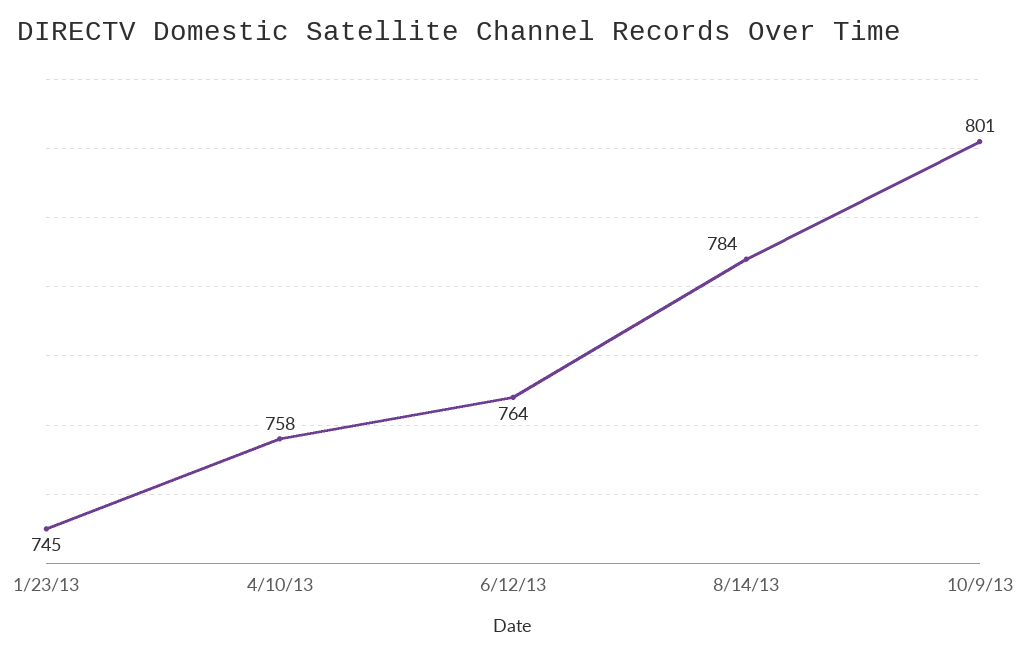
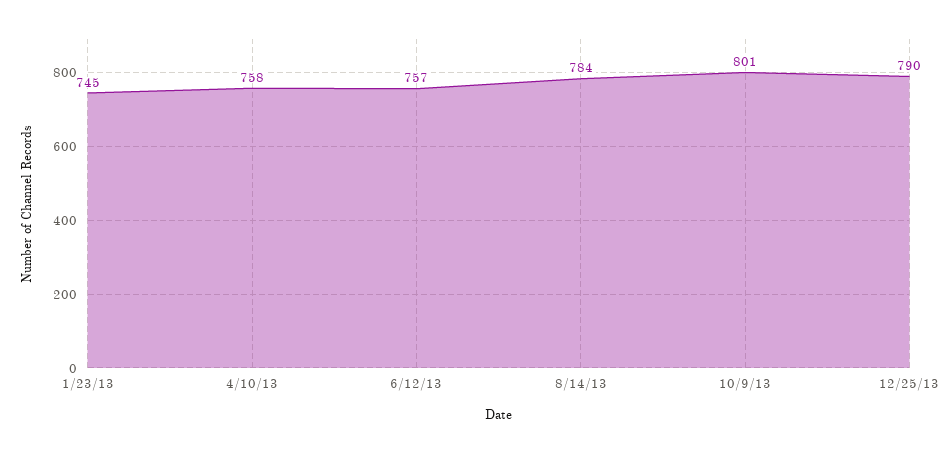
6/12/13: 764 -> 757
12/25/13: none -> 790

